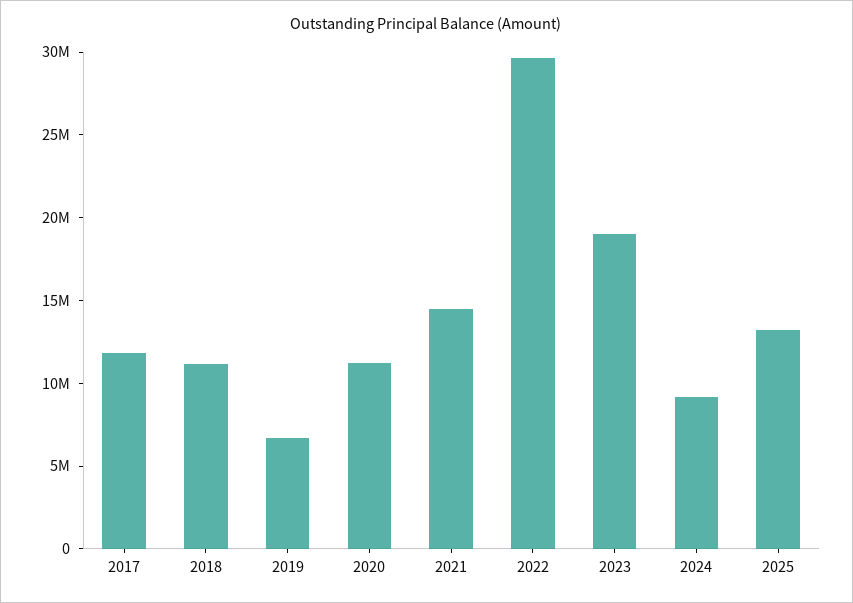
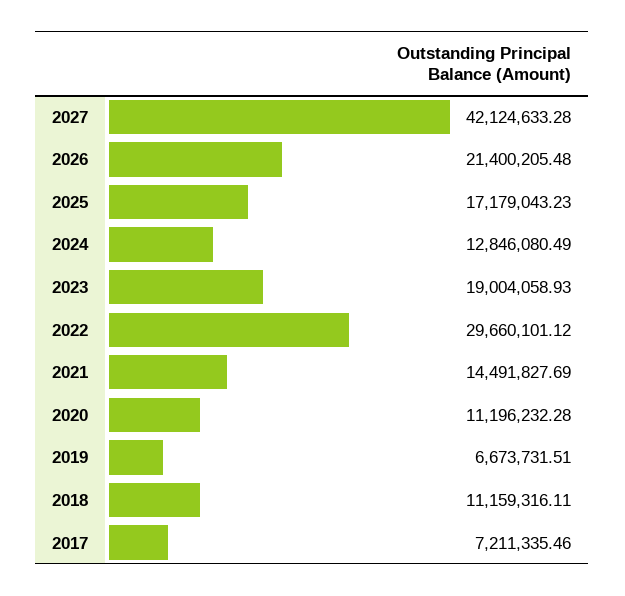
2017: 12000000 -> 7211335.46
2024: 9000000 -> 12846080.49
2025: 13000000 -> 17179043.23
2027: none -> 42124633.28
2026: none -> 21400205.48

